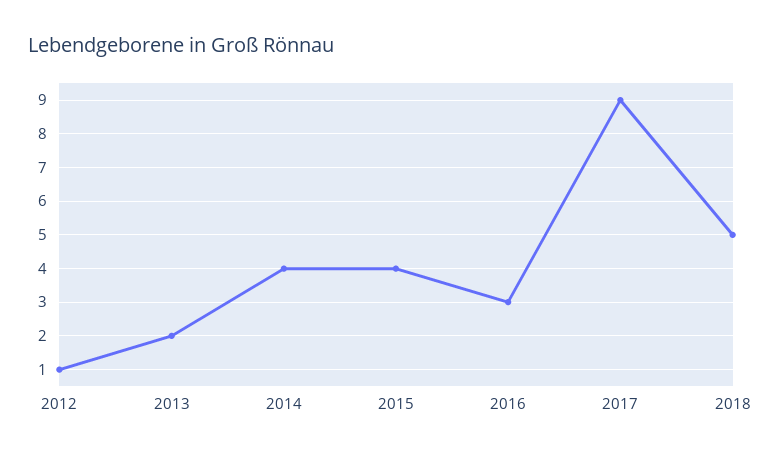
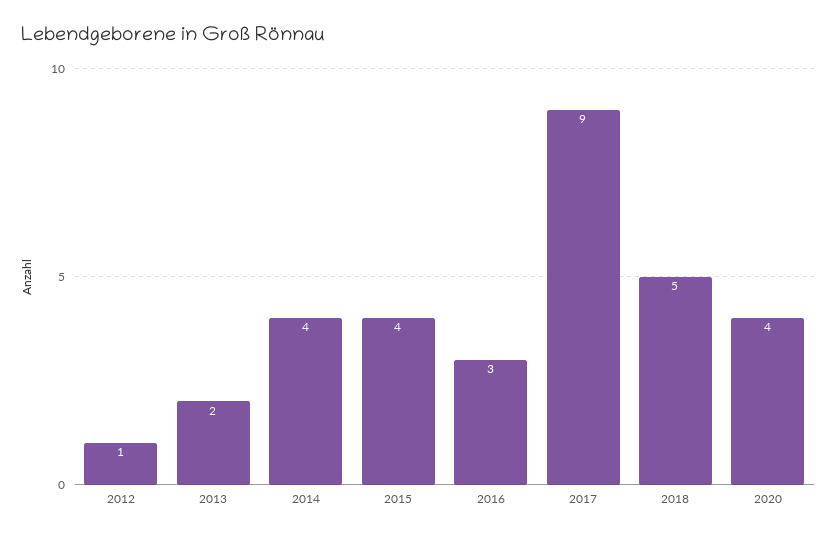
2020: none -> 4

